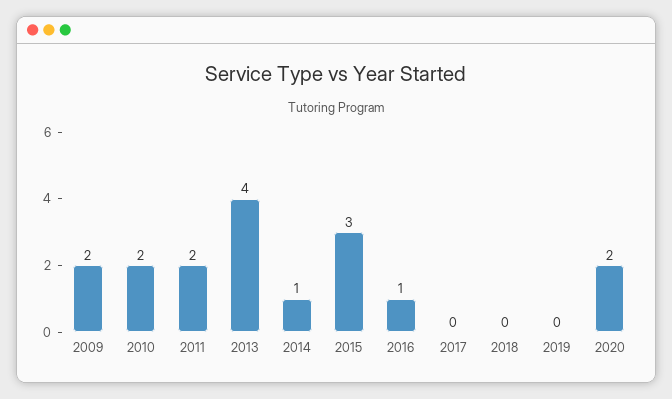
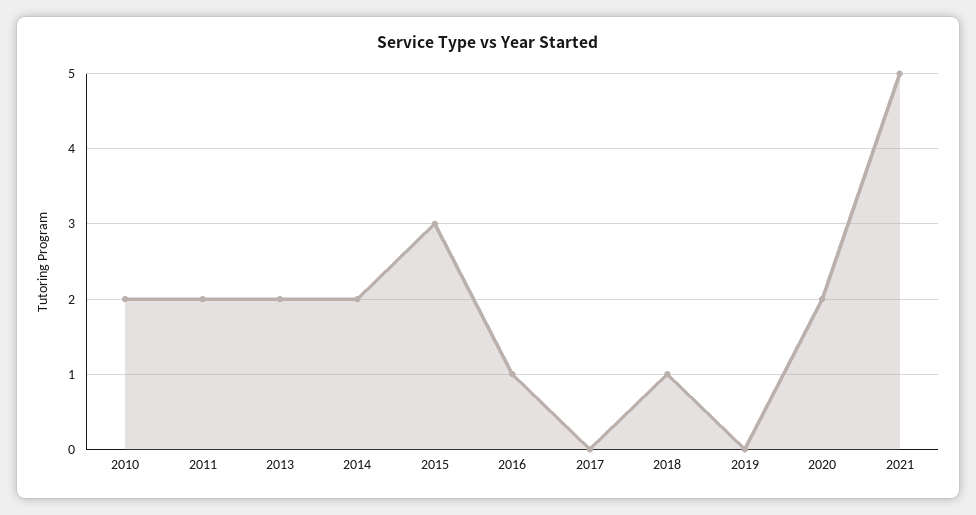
2009: 2 -> none
2013: 4 -> 2
2014: 1 -> 2
2018: 0 -> 1
2021: none -> 5

